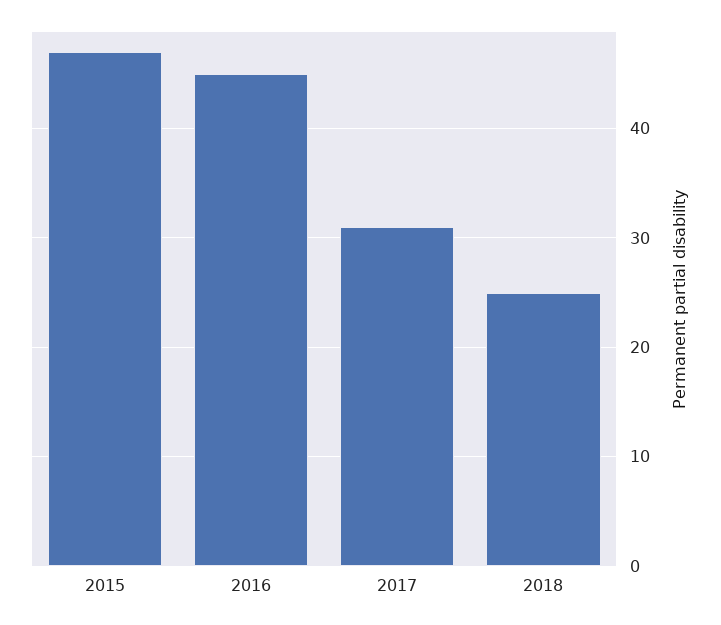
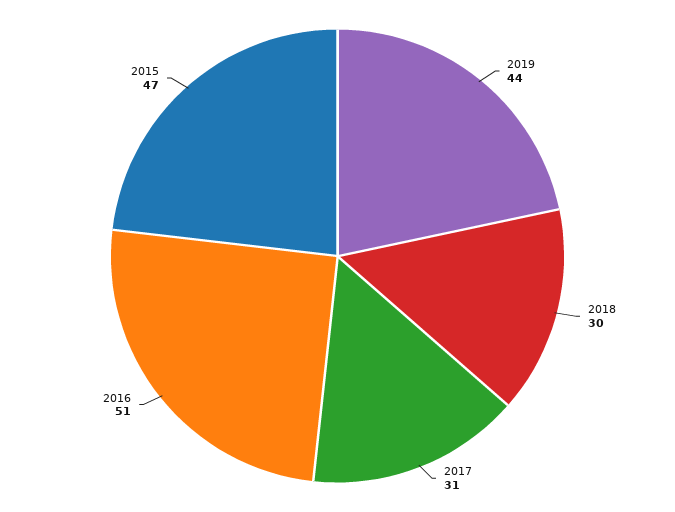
2016: 45 -> 51
2018: 25 -> 30
2019: none -> 44

